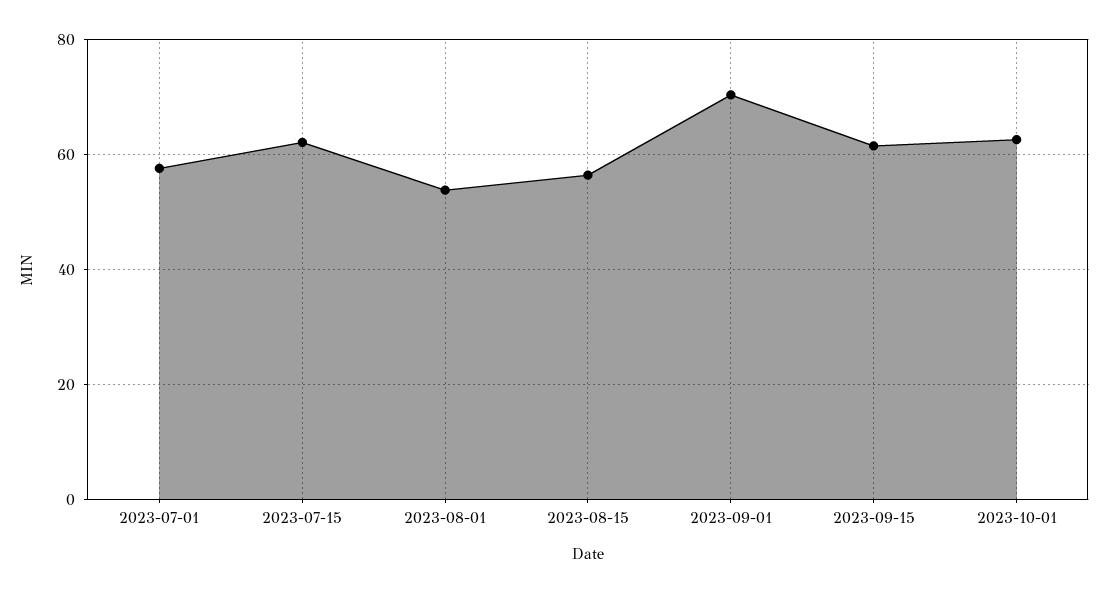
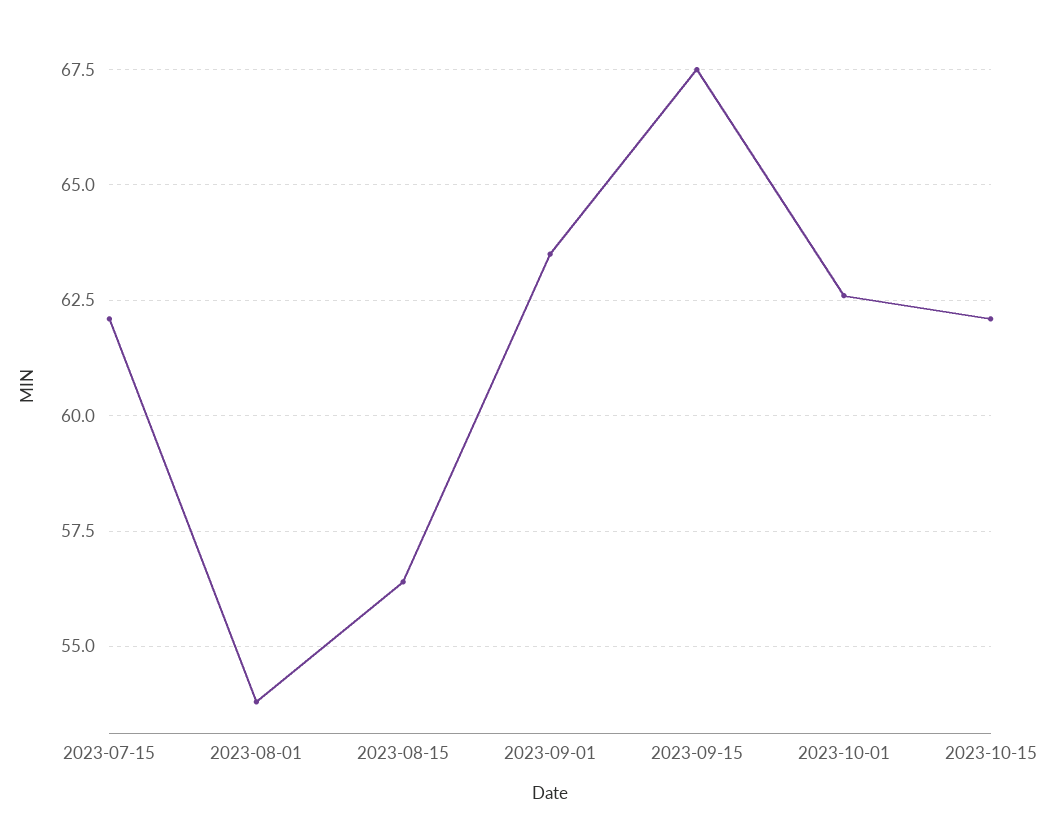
2023-07-01: 58 -> none
2023-09-01: 70 -> 63.5
2023-09-15: 62 -> 67.5
2023-10-15: none -> 62

